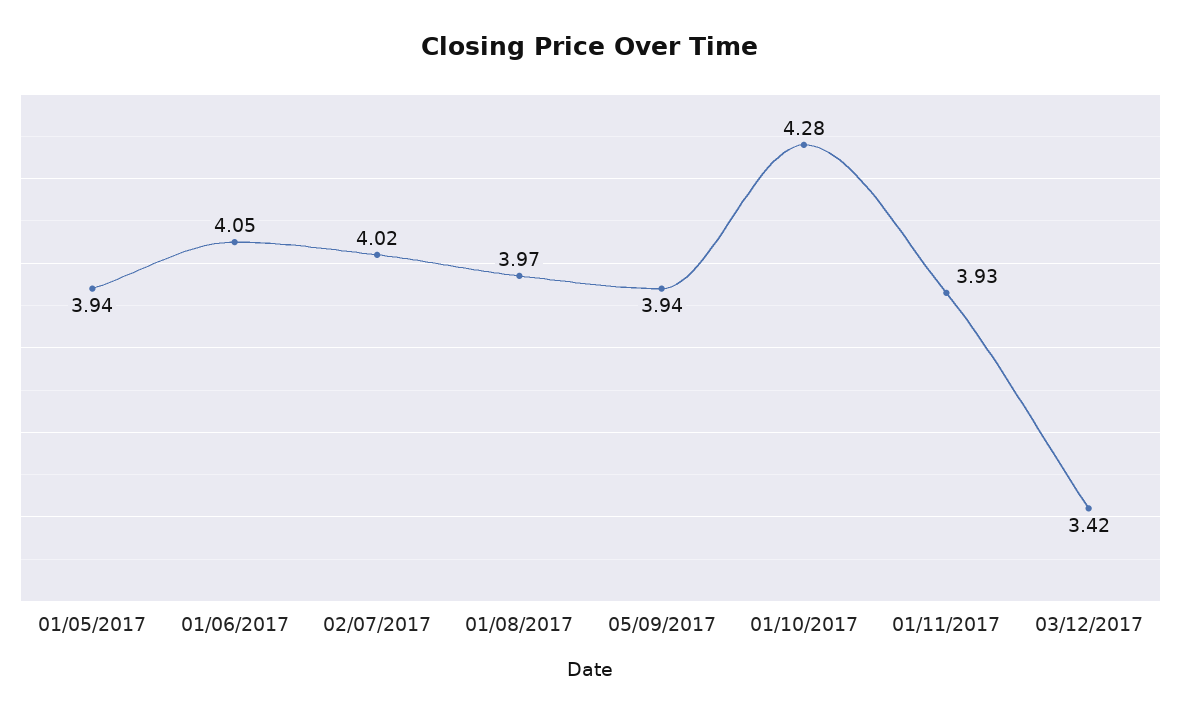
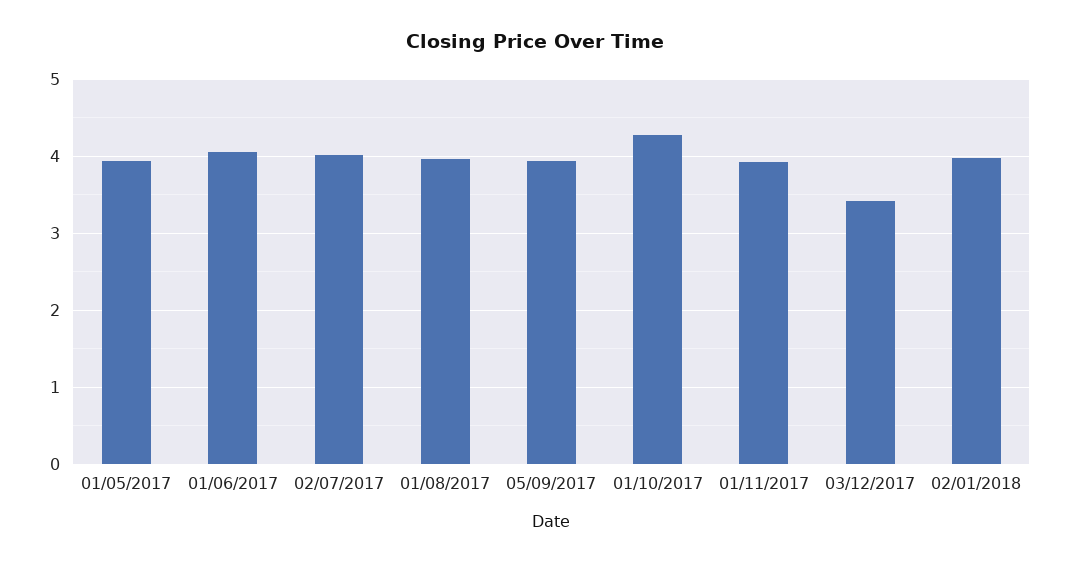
02/01/2018: none -> 4

